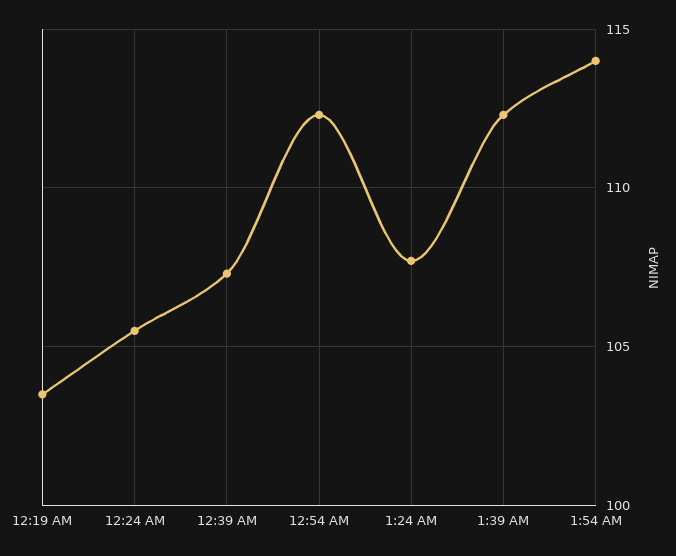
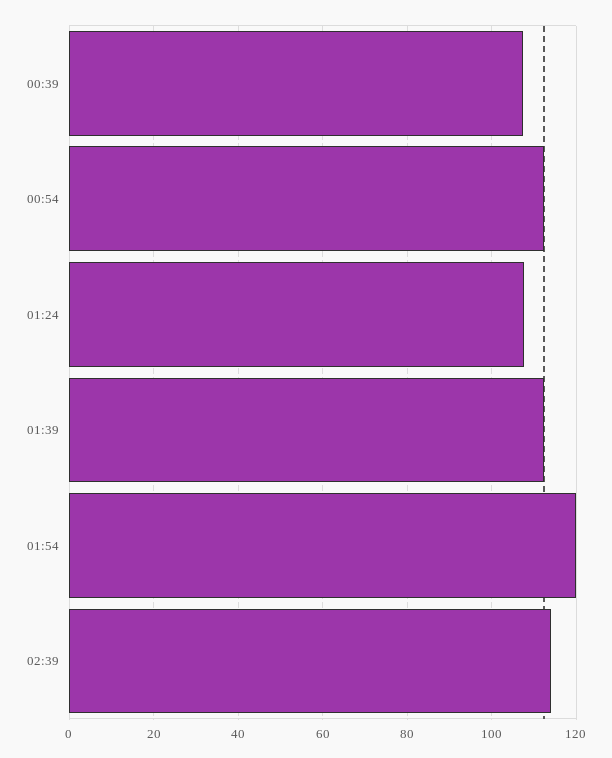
12:19 AM: 103.5 -> none
12:24 AM: 105.5 -> none
1:54 AM: 114 -> 120
02:39: none -> 114

